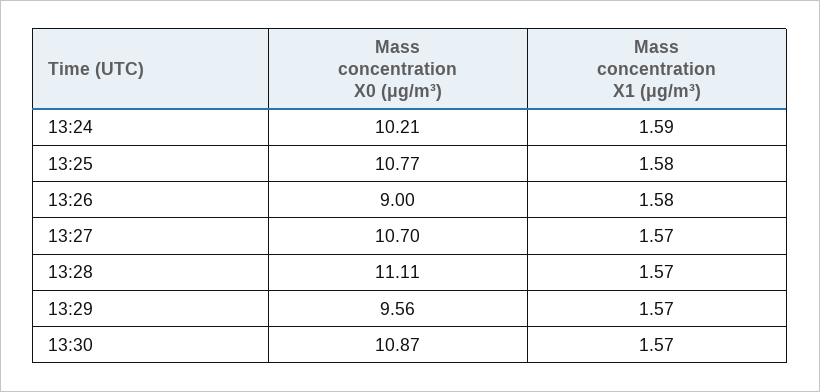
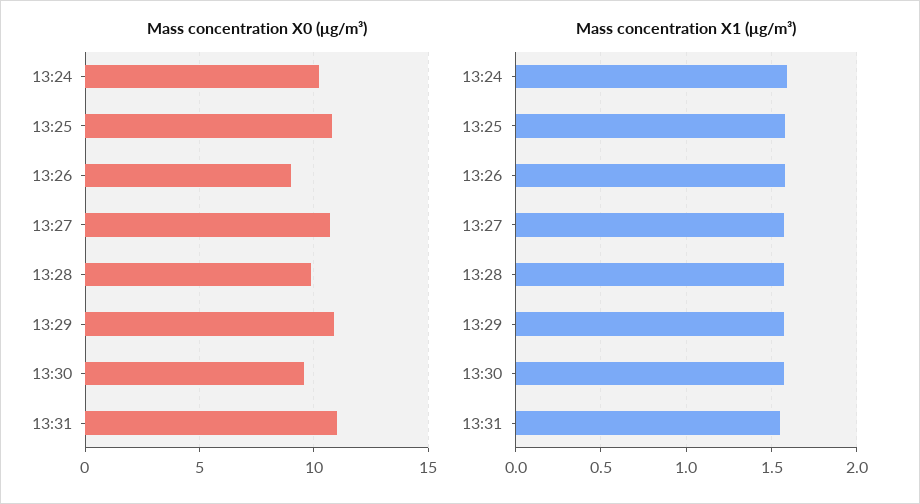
Mass concentration X0 (μg/m³), 13:28: 11.11 -> 10
Mass concentration X0 (μg/m³), 13:29: 9.56 -> 11
Mass concentration X0 (μg/m³), 13:30: 10.87 -> 9.5
Mass concentration X0 (μg/m³), 13:31: none -> 11
Mass concentration X1 (μg/m³), 13:31: none -> 1.55

